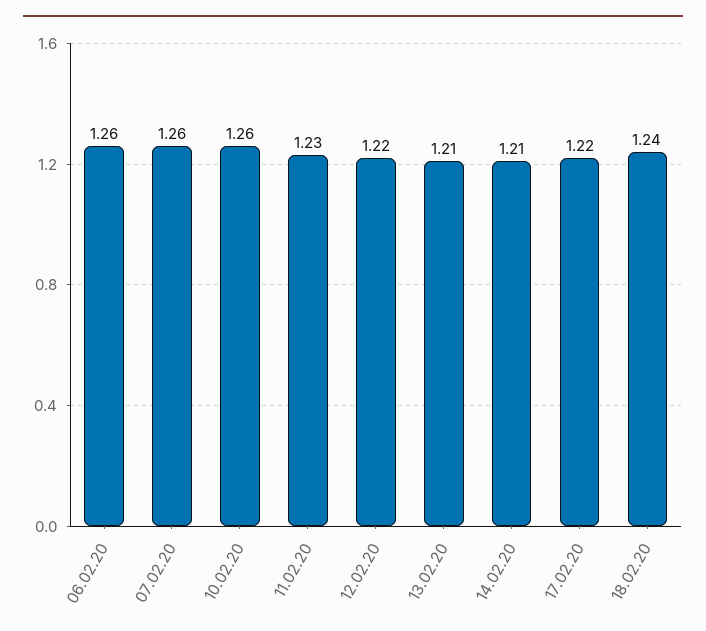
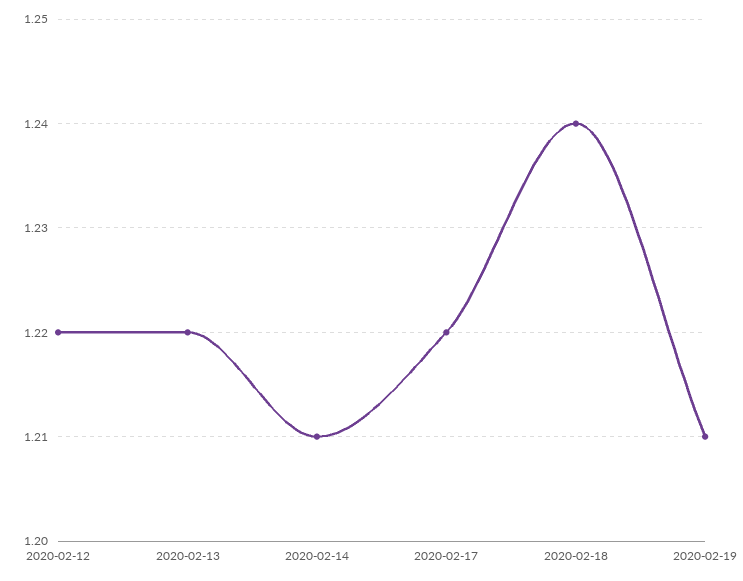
06.02.20: 1.26 -> none
07.02.20: 1.26 -> none
10.02.20: 1.26 -> none
11.02.20: 1.23 -> none
13.02.20: 1.21 -> 1.22
2020-02-19: none -> 1.21

